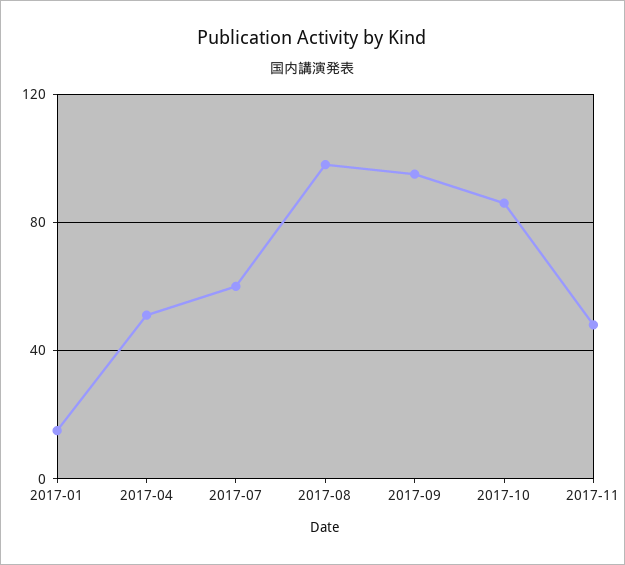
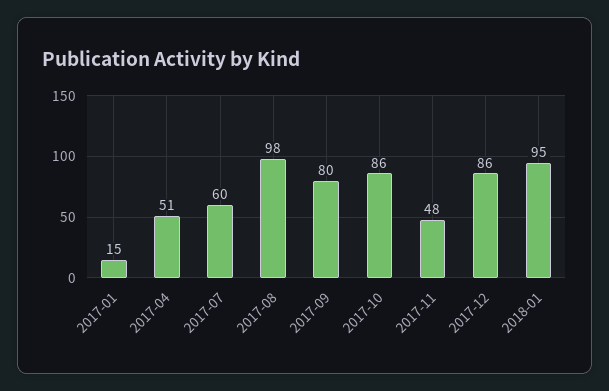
2017-09: 95 -> 80
2017-12: none -> 86
2018-01: none -> 95

